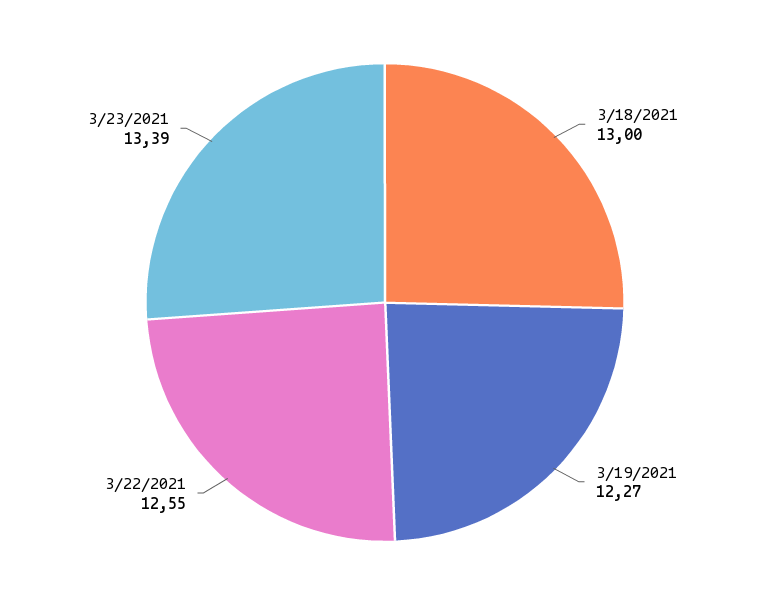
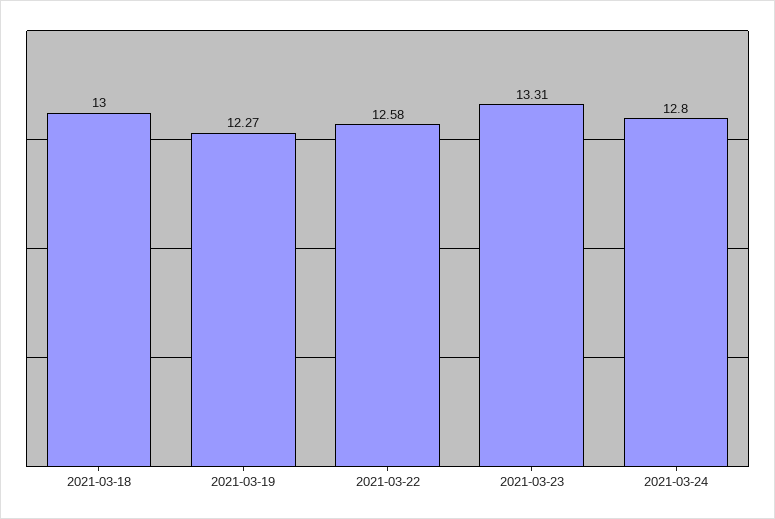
3/22/2021: 12.55 -> 12.58
3/23/2021: 13.39 -> 13.31
2021-03-24: none -> 12.8

